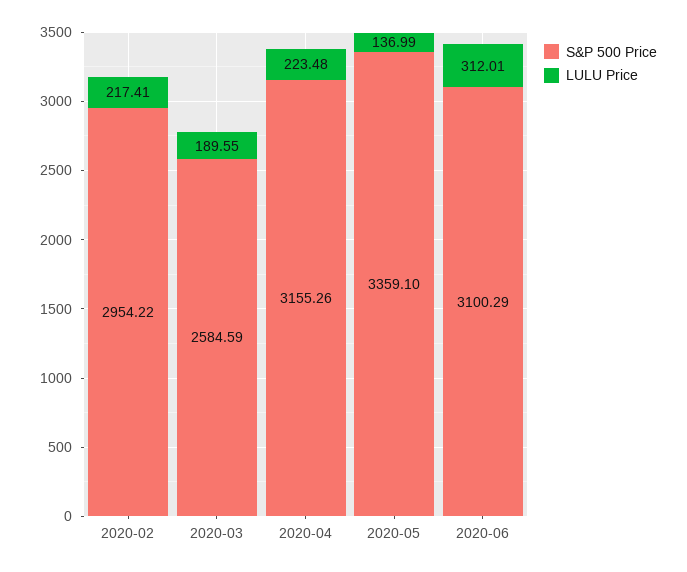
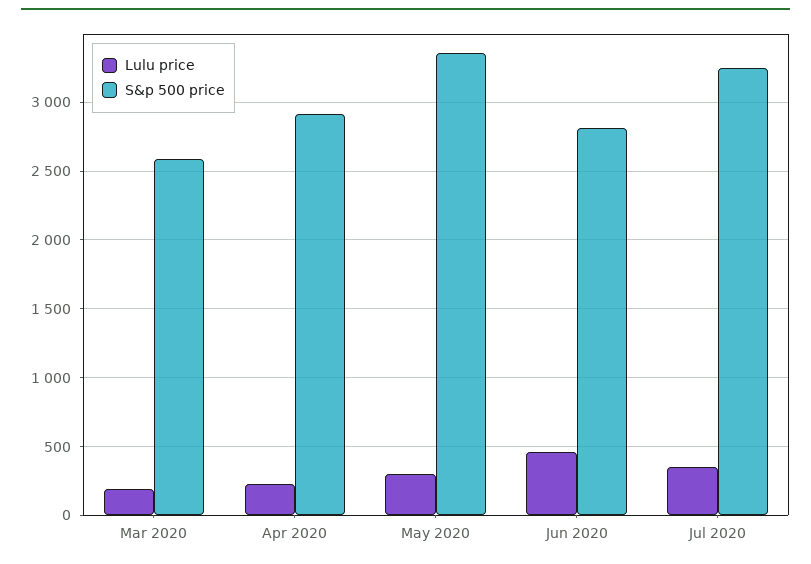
S&P 500 Price, 2020-02: 2954.22 -> none
LULU Price, 2020-02: 217.41 -> none
S&P 500 Price, 2020-04: 3155.26 -> 2900
LULU Price, 2020-05: 136.99 -> 300
S&P 500 Price, 2020-06: 3100.29 -> 2800
LULU Price, 2020-06: 312.01 -> 450
LULU Price, Jul 2020: none -> 350
S&P 500 Price, Jul 2020: none -> 3250

